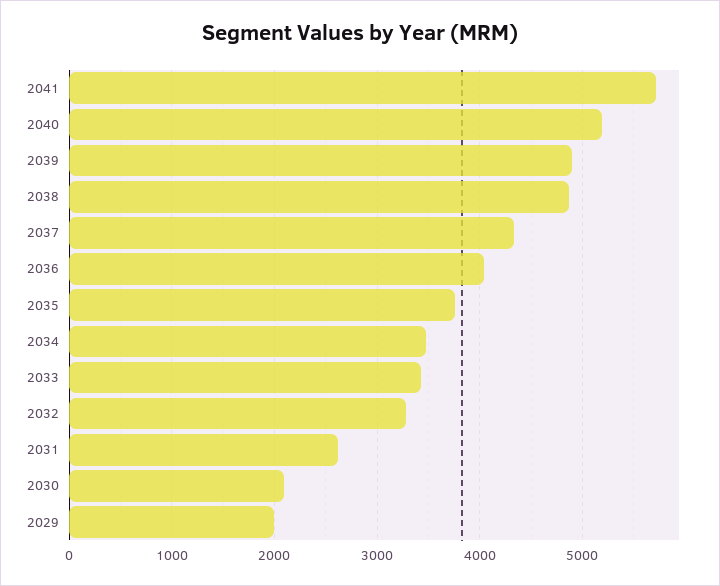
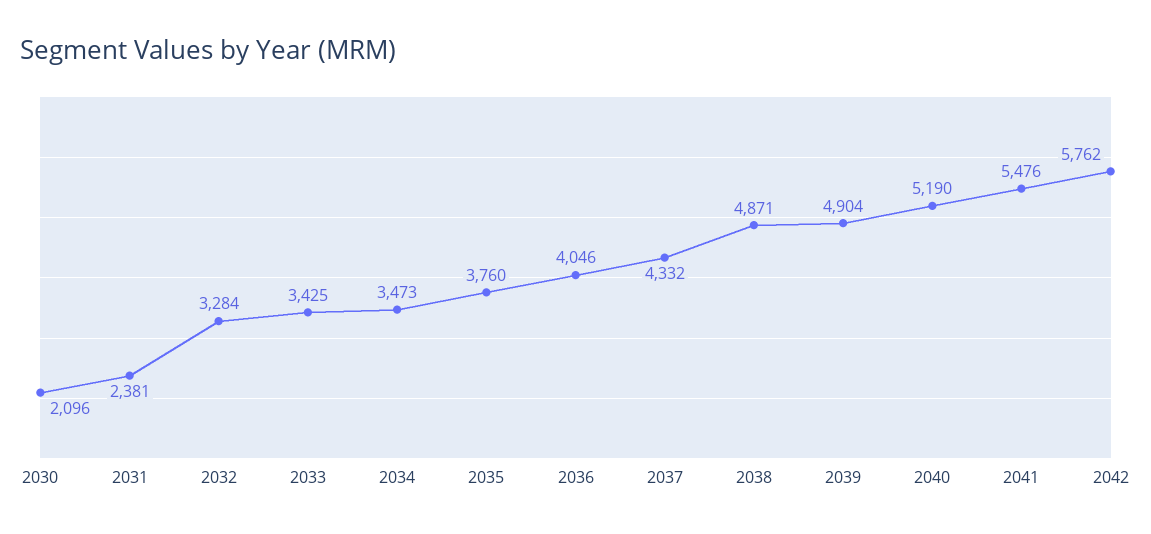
2041: 5700 -> 5476
2031: 2600 -> 2381
2029: 2000 -> none
2042: none -> 5762

